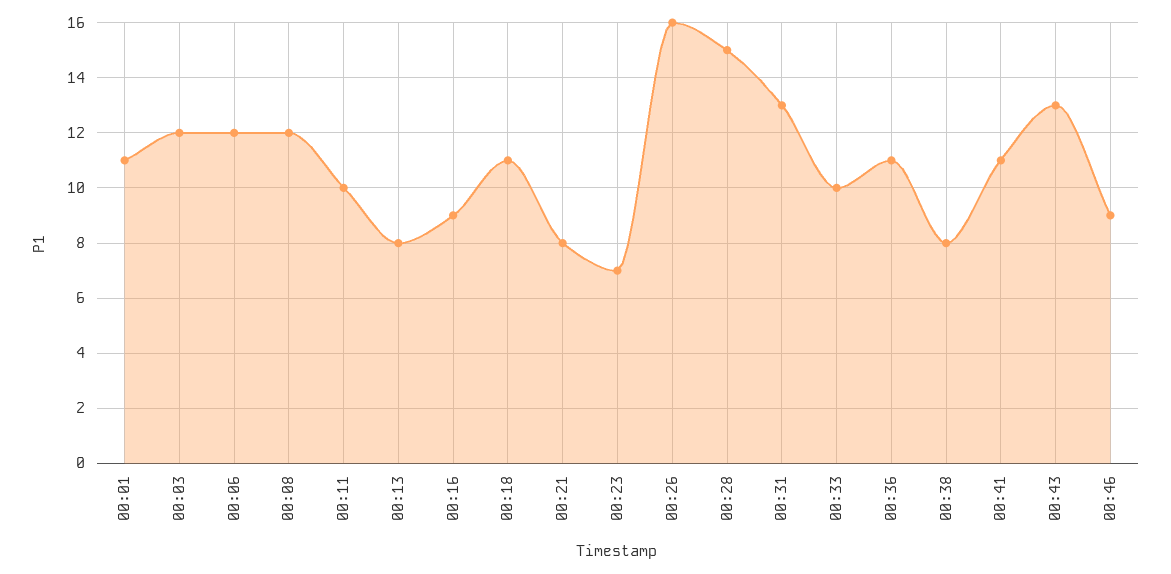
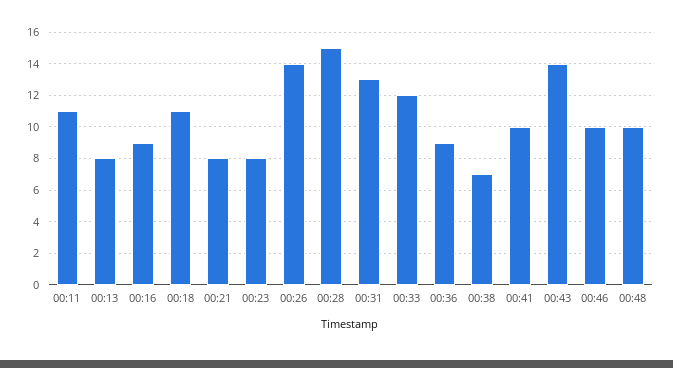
00:01: 11 -> none
00:03: 12 -> none
00:06: 12 -> none
00:08: 12 -> none
00:11: 10 -> 11
00:23: 7 -> 8
00:26: 16 -> 14
00:33: 10 -> 12
00:36: 11 -> 9
00:38: 8 -> 7
00:41: 11 -> 10
00:43: 13 -> 14
00:46: 9 -> 10
00:48: none -> 10

